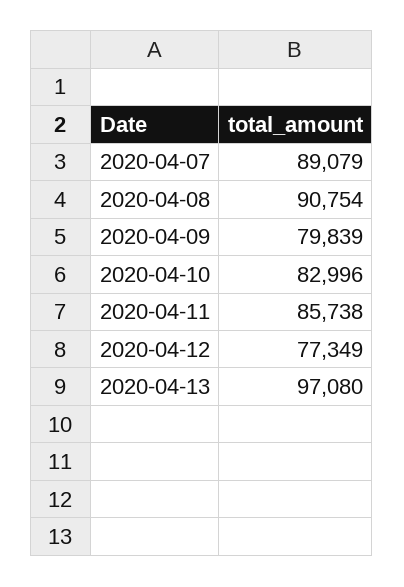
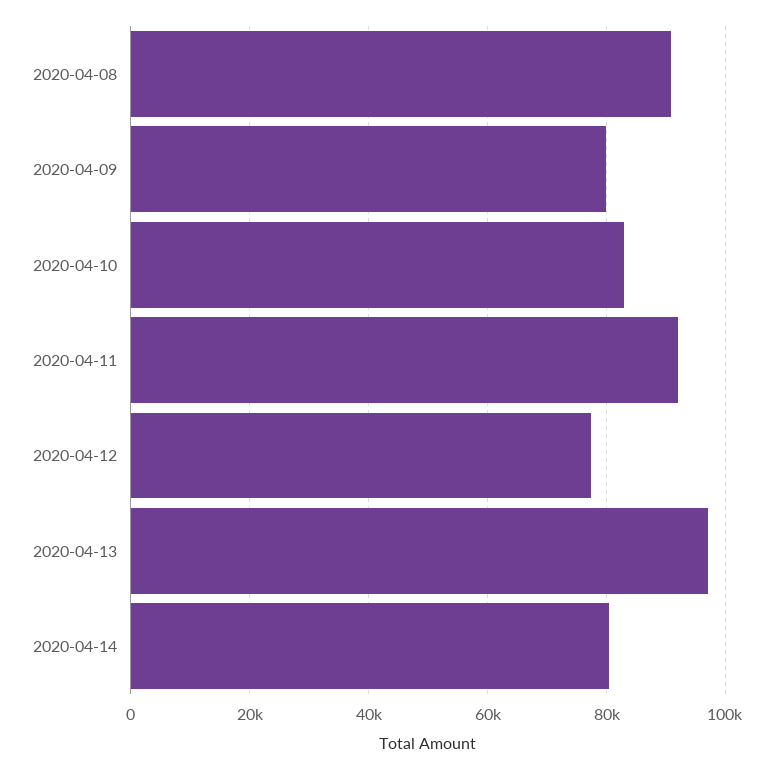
2020-04-07: 89079 -> none
2020-04-11: 85738 -> 92000
2020-04-14: none -> 80000

